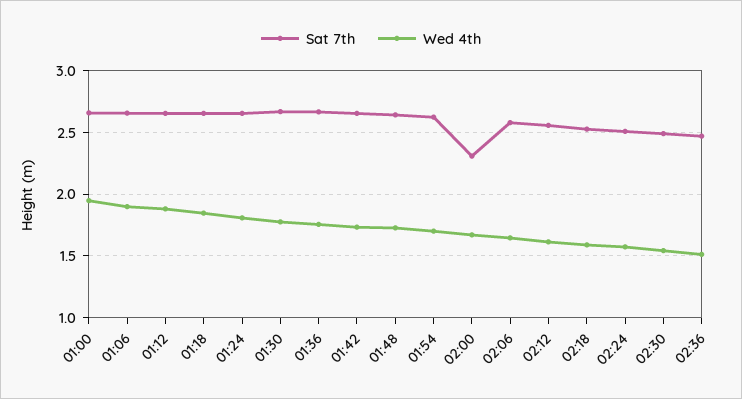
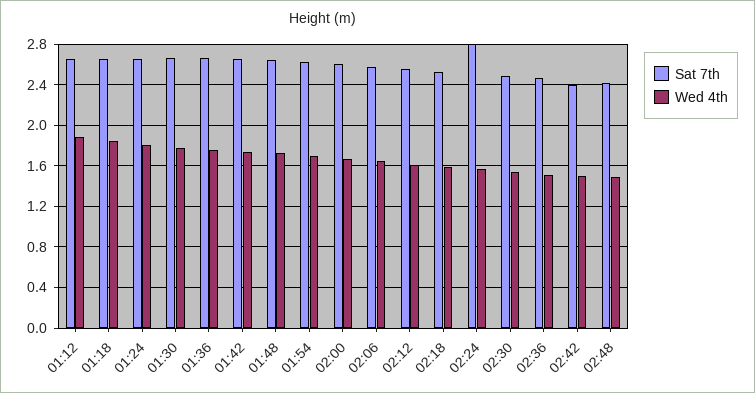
Sat 7th, 01:00: 2.65 -> none
Wed 4th, 01:00: 1.95 -> none
Sat 7th, 01:06: 2.65 -> none
Wed 4th, 01:06: 1.9 -> none
Sat 7th, 02:00: 2.3 -> 2.6
Sat 7th, 02:24: 2.5 -> 2.8
Sat 7th, 02:42: none -> 2.4
Wed 4th, 02:42: none -> 1.5
Sat 7th, 02:48: none -> 2.4
Wed 4th, 02:48: none -> 1.5

